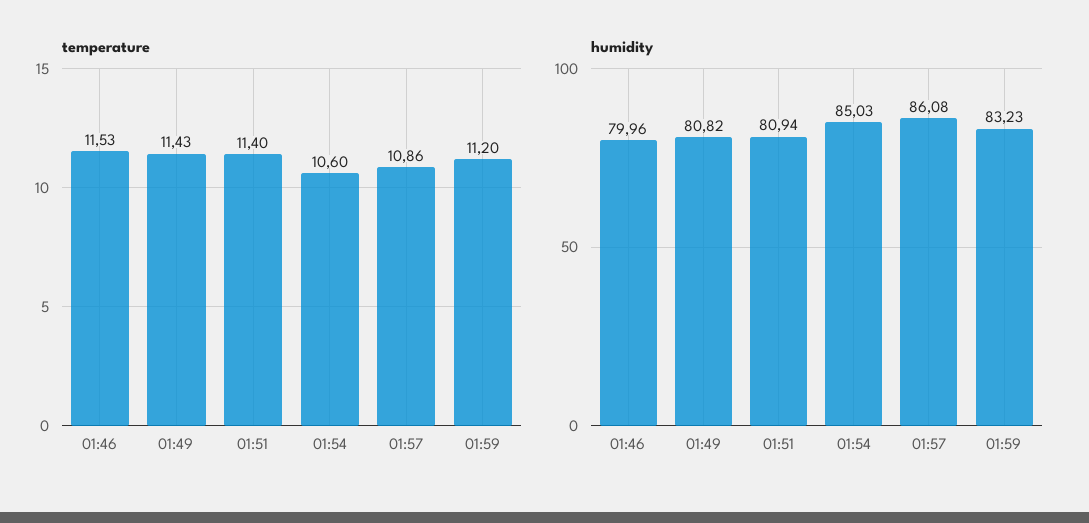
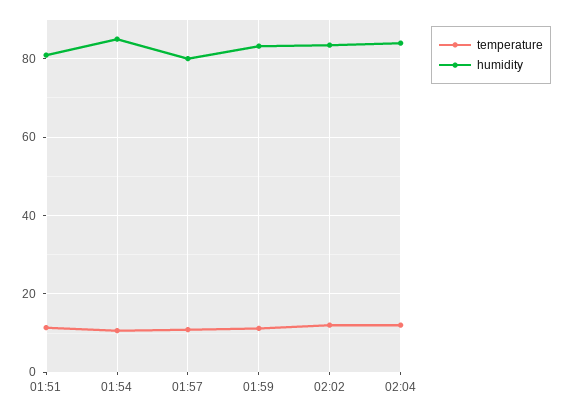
temperature, 01:46: 11.53 -> none
temperature, 01:49: 11.43 -> none
humidity, 01:46: 79.96 -> none
humidity, 01:49: 80.82 -> none
humidity, 01:57: 86.08 -> 80
temperature, 02:02: none -> 12
humidity, 02:02: none -> 84
temperature, 02:04: none -> 12
humidity, 02:04: none -> 84

